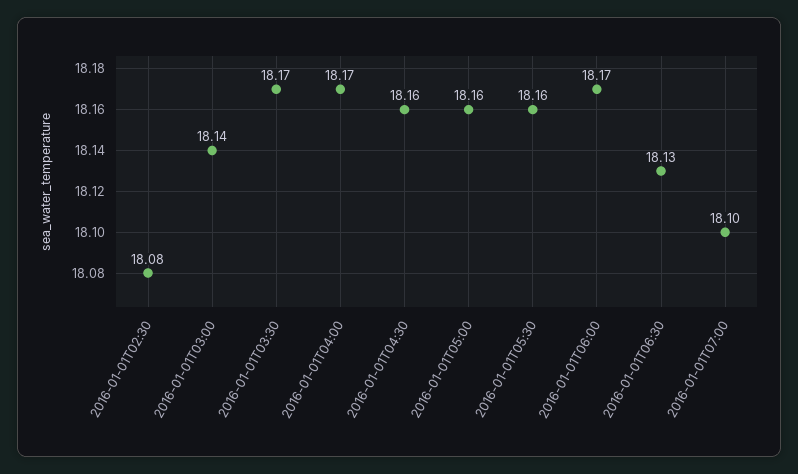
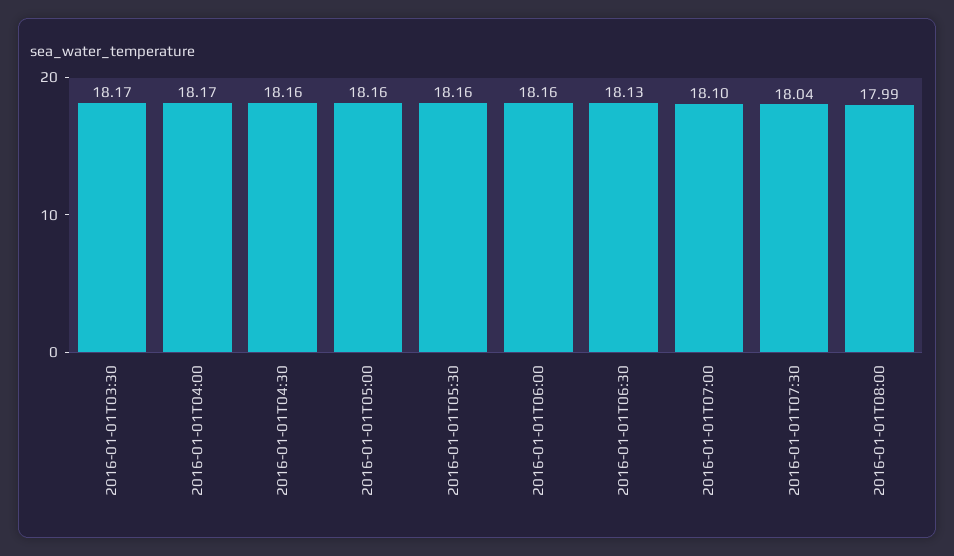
2016-01-01T02:30: 18.08 -> none
2016-01-01T03:00: 18.14 -> none
2016-01-01T06:00: 18.17 -> 18.16
2016-01-01T07:30: none -> 18.04
2016-01-01T08:00: none -> 17.99

